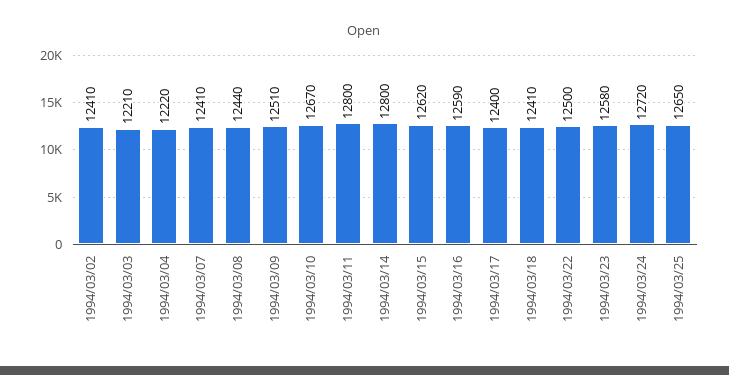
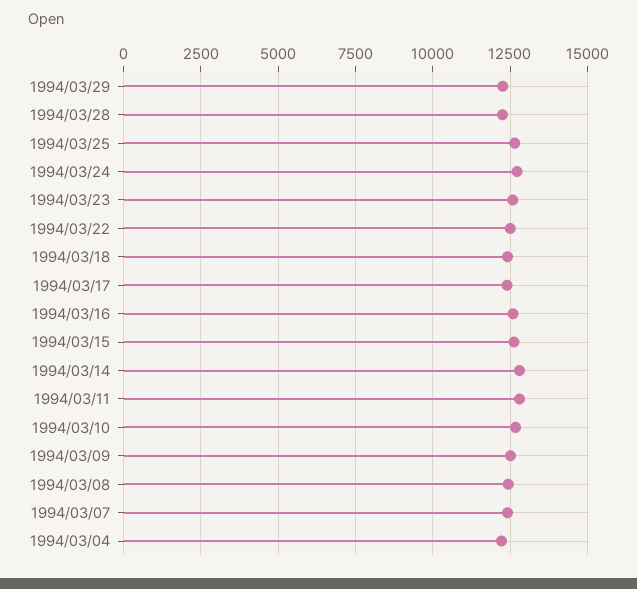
1994/03/02: 12410 -> none
1994/03/03: 12210 -> none
1994/03/29: none -> 12250
1994/03/28: none -> 12250

